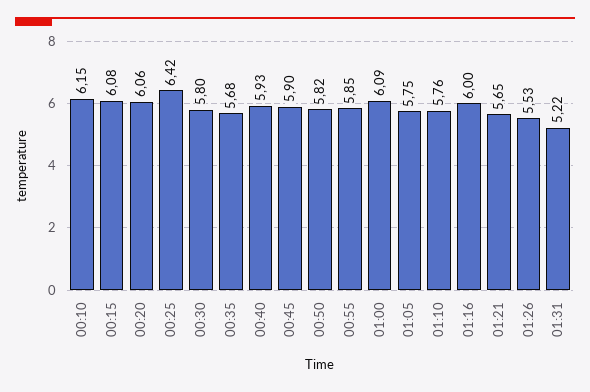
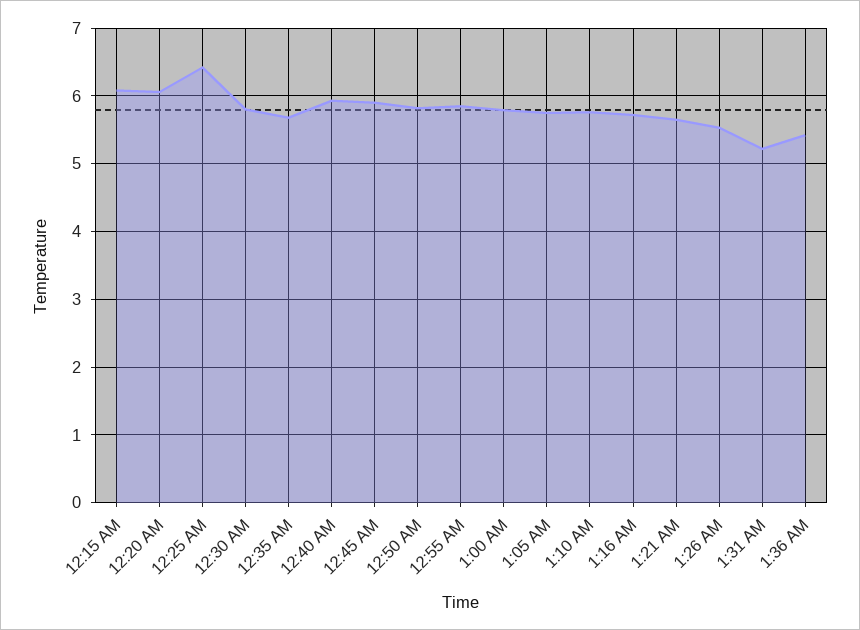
00:10: 6.15 -> none
01:00: 6.09 -> 5.8
01:16: 6 -> 5.7
1:36 AM: none -> 5.4

